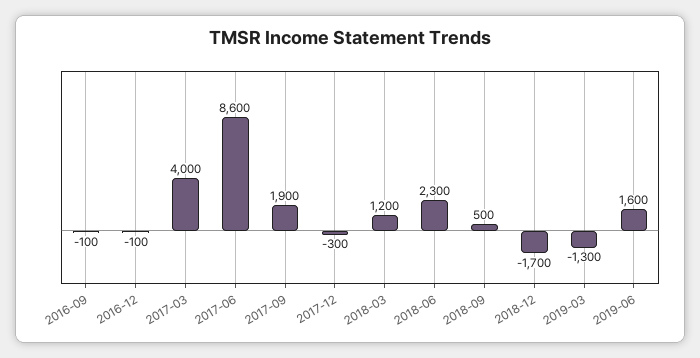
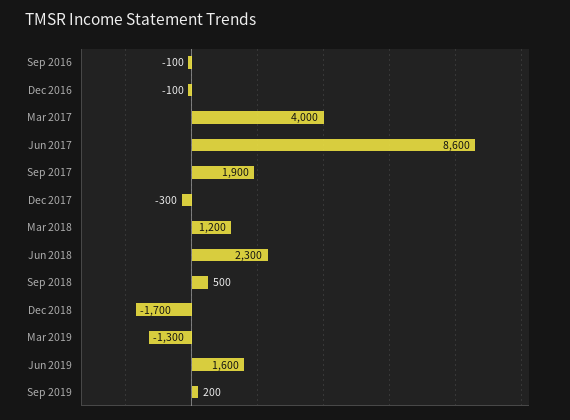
Sep 2019: none -> 200

